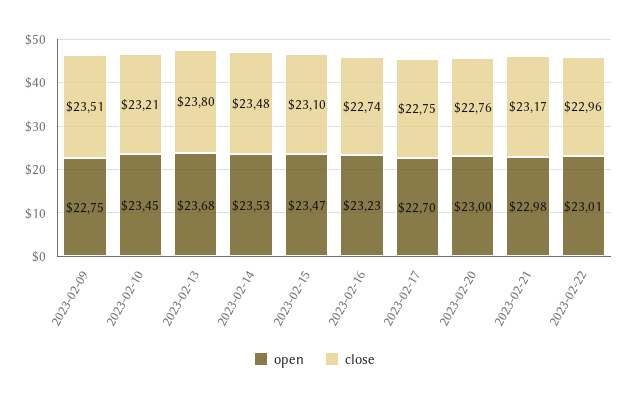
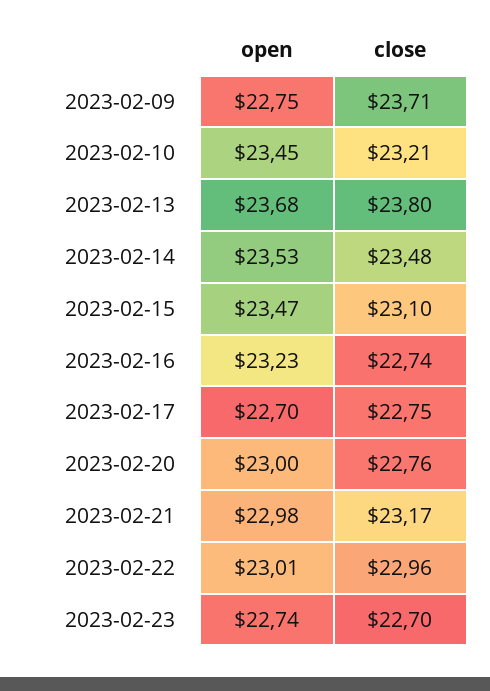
close, 2023-02-09: 23.51 -> 23.71
open, 2023-02-23: none -> 22.74
close, 2023-02-23: none -> 22.7

